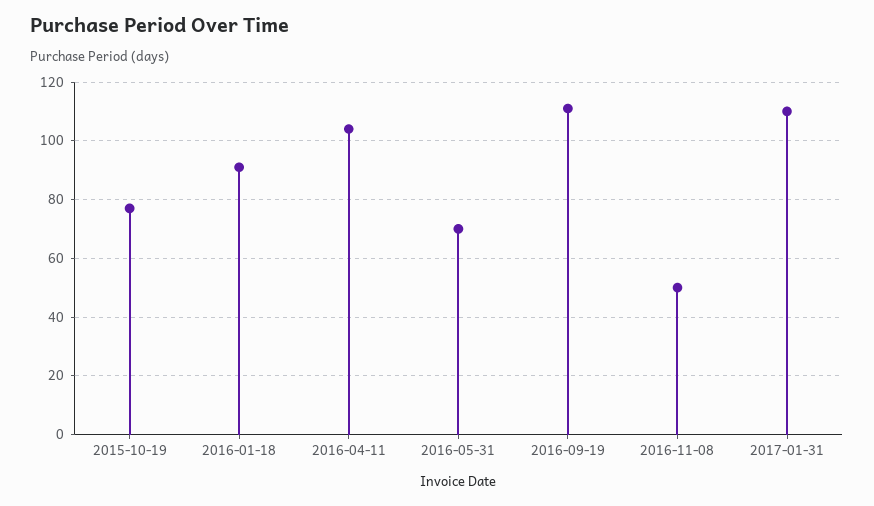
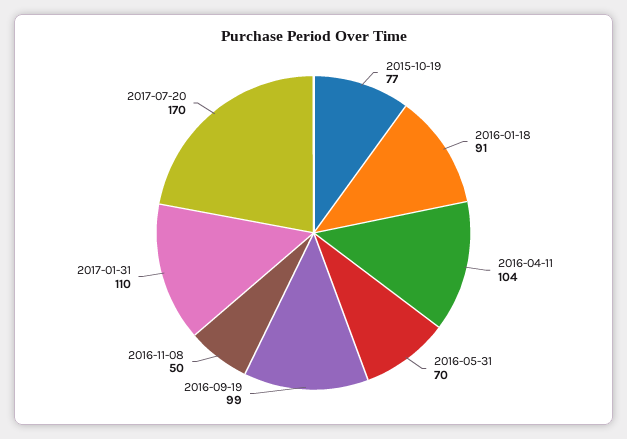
2016-09-19: 110 -> 99
2017-07-20: none -> 170

